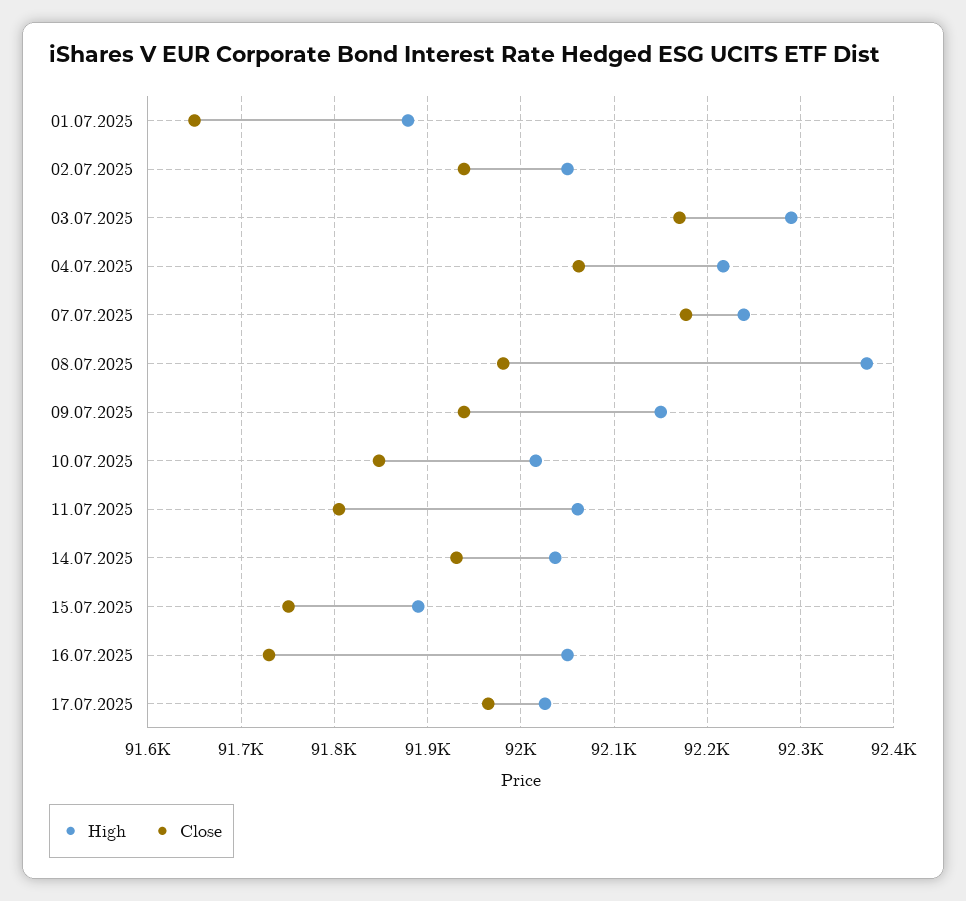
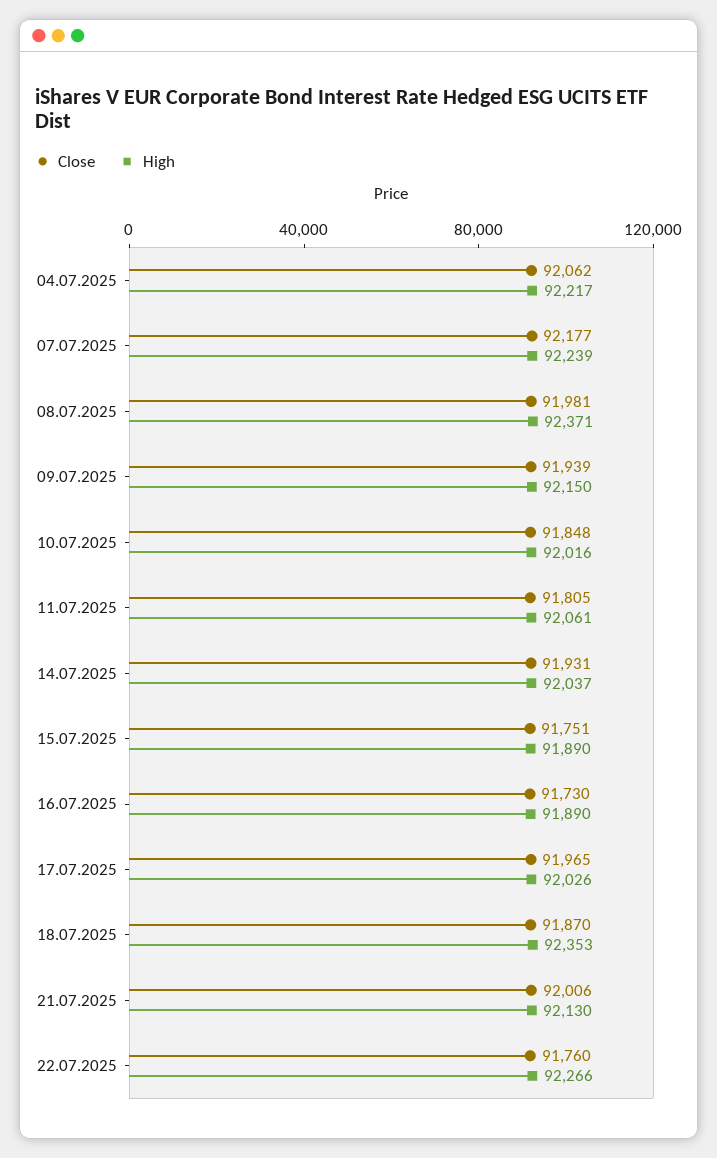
High, 01.07.2025: 91880 -> none
Close, 01.07.2025: 91650 -> none
High, 02.07.2025: 92050 -> none
Close, 02.07.2025: 91940 -> none
High, 03.07.2025: 92290 -> none
Close, 03.07.2025: 92170 -> none
High, 16.07.2025: 92050 -> 91890
Close, 18.07.2025: none -> 91870
High, 18.07.2025: none -> 92353
Close, 21.07.2025: none -> 92006
High, 21.07.2025: none -> 92130
Close, 22.07.2025: none -> 91760
High, 22.07.2025: none -> 92266

